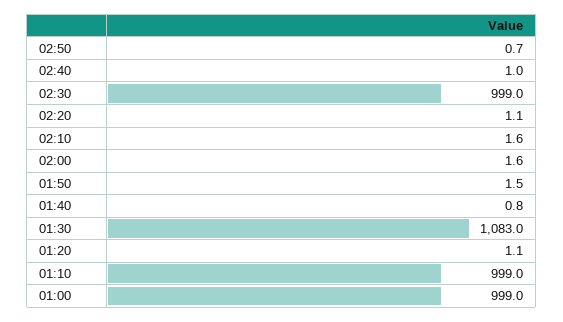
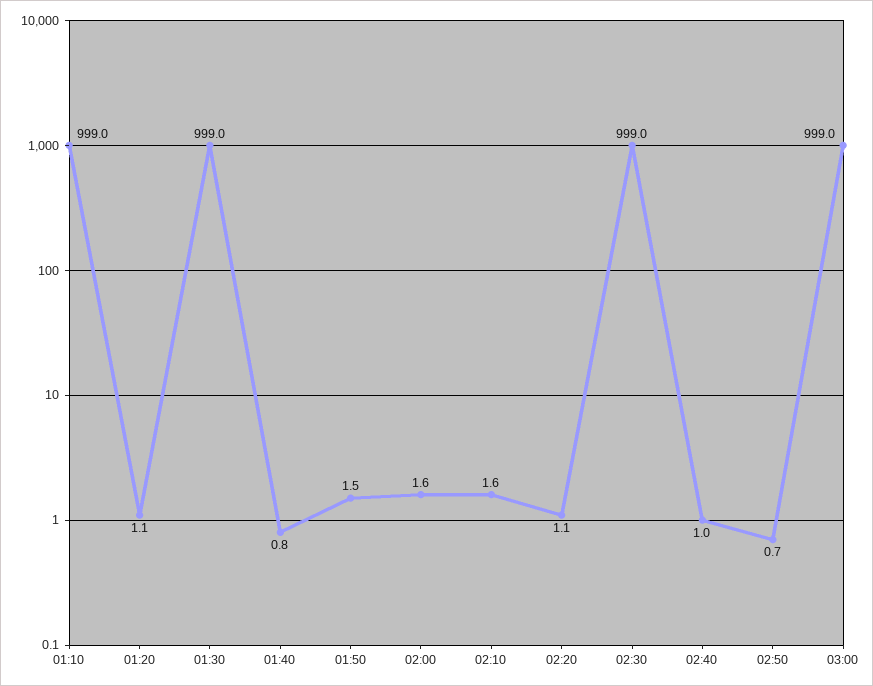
01:30: 1083 -> 999
01:00: 999 -> none
03:00: none -> 999

